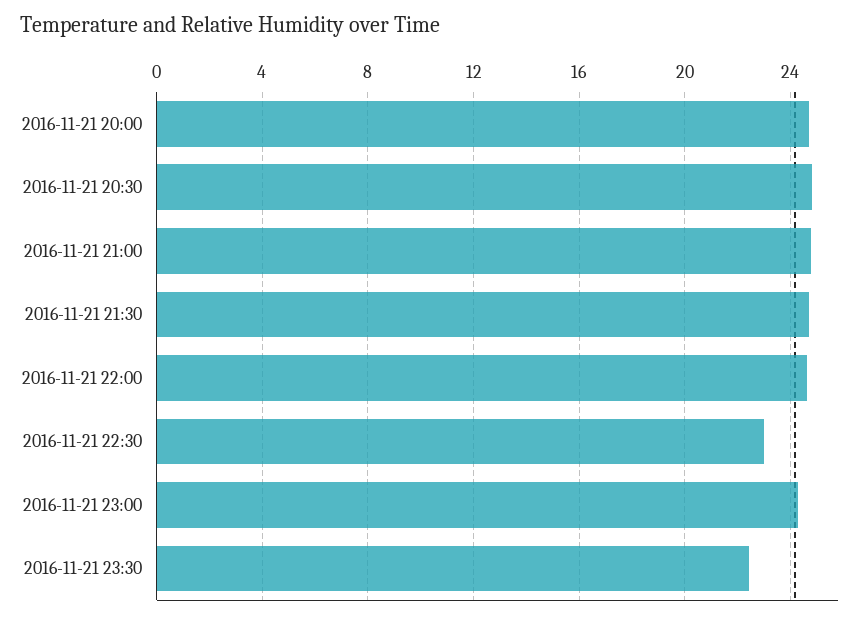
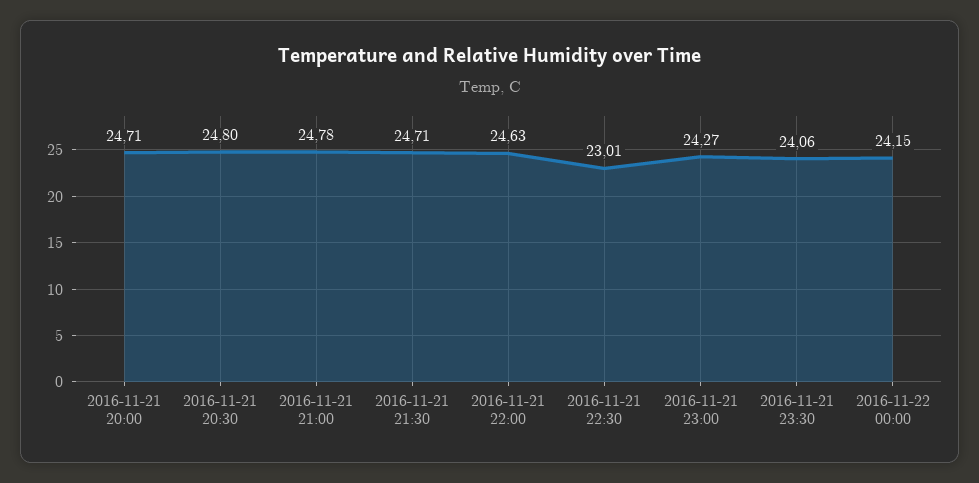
2016-11-21 23:30: 22.5 -> 24.06
2016-11-22 00:00: none -> 24.15

